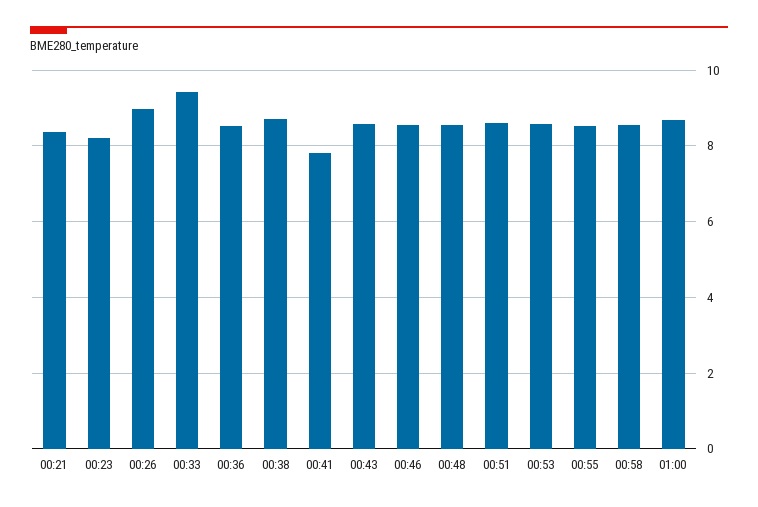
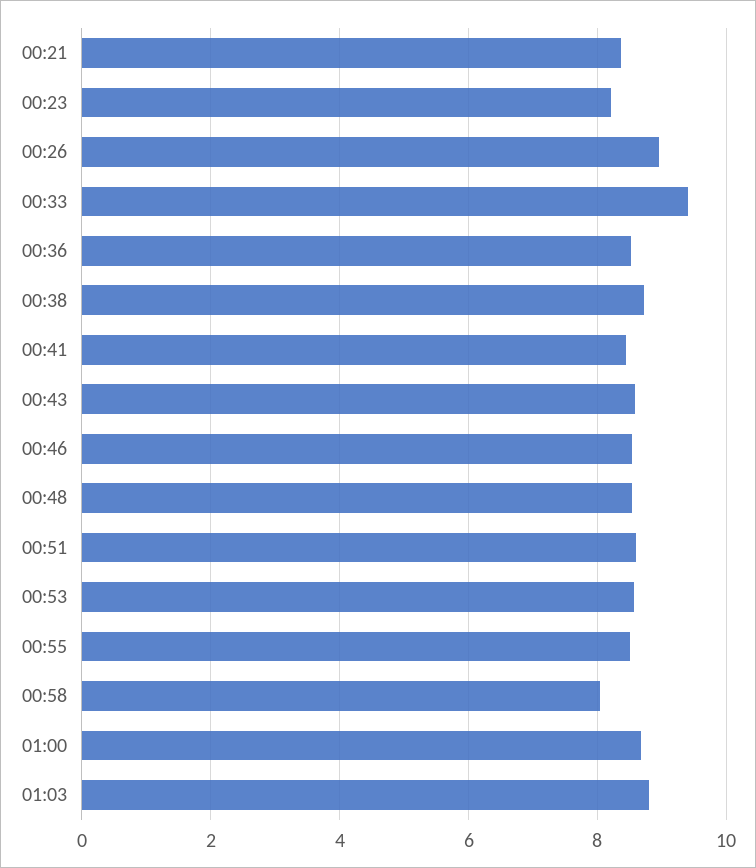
00:41: 7.8 -> 8.4
00:58: 8.6 -> 8
01:03: none -> 8.8

